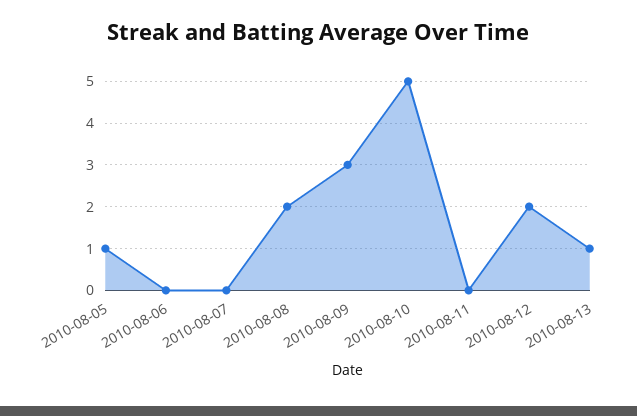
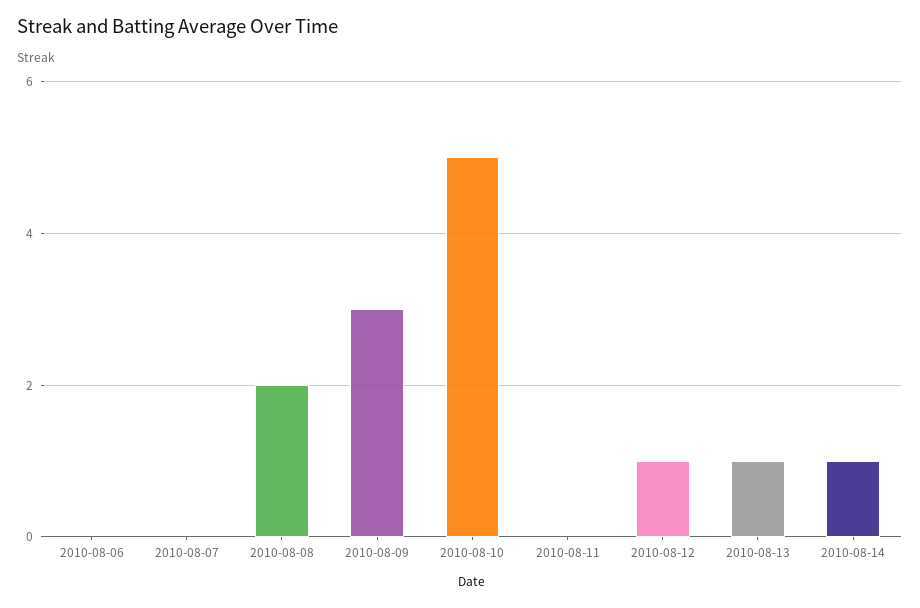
2010-08-05: 1 -> none
2010-08-12: 2 -> 1
2010-08-14: none -> 1

